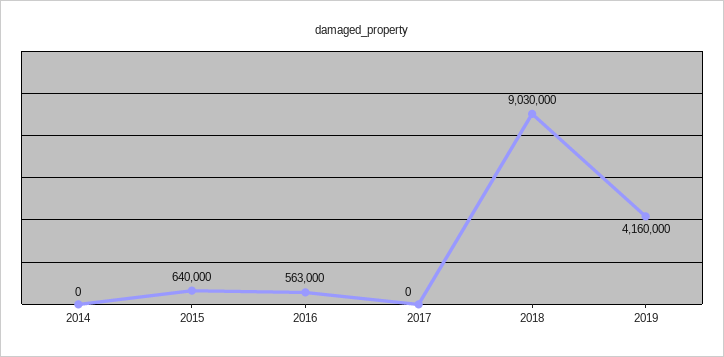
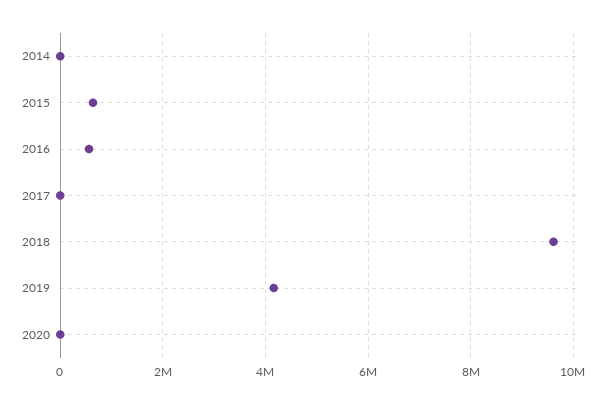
2018: 9030000 -> 9600000
2020: none -> 0

